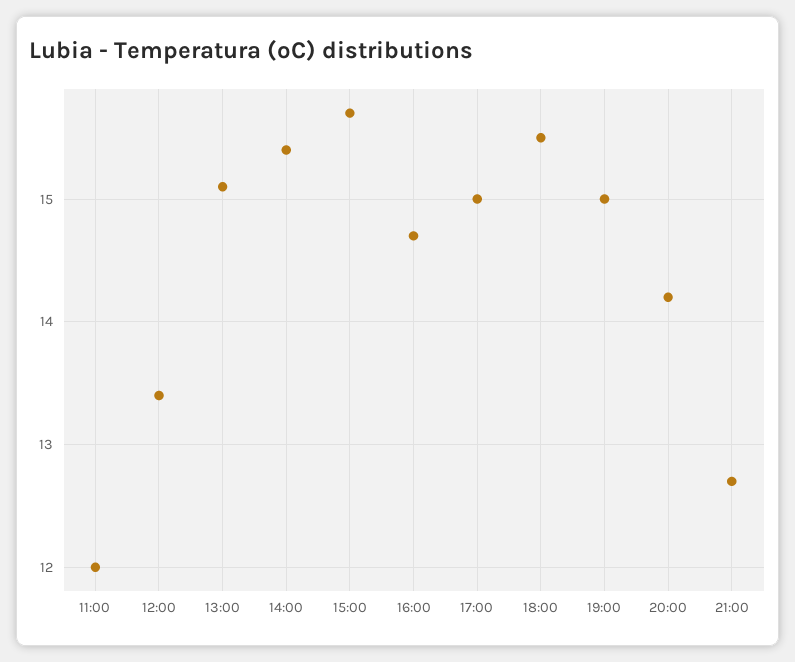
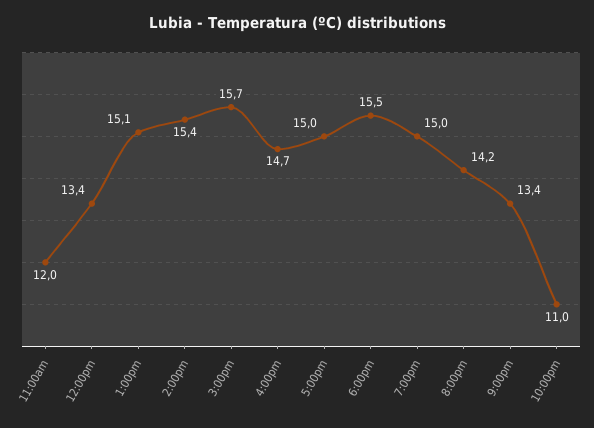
21:00: 12.7 -> 13.4
10:00pm: none -> 11

